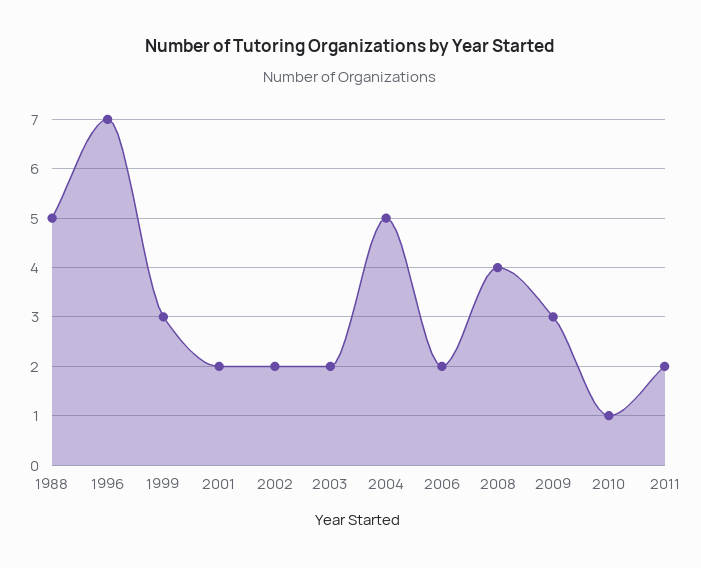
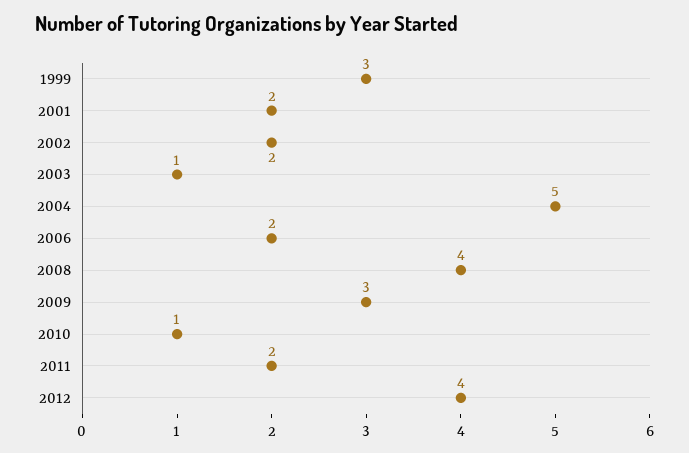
1988: 5 -> none
1996: 7 -> none
2003: 2 -> 1
2012: none -> 4

